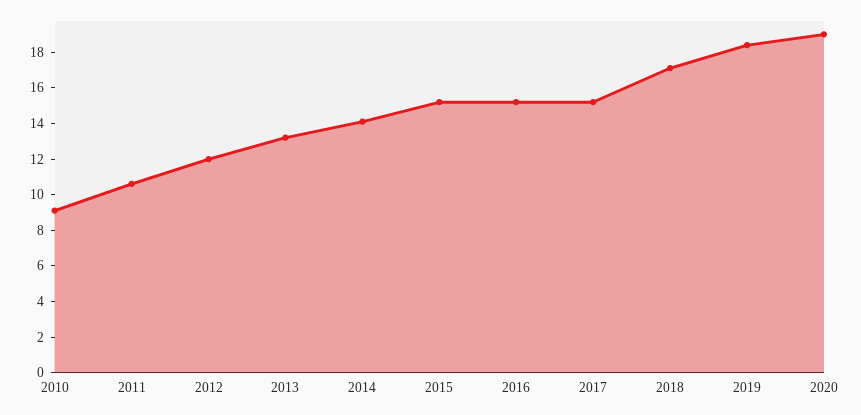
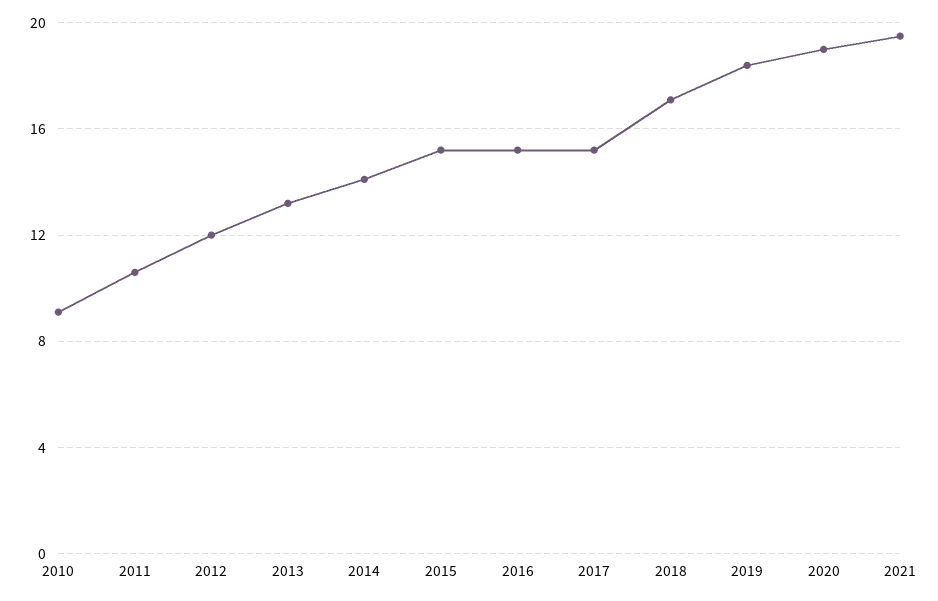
2021: none -> 19.5

